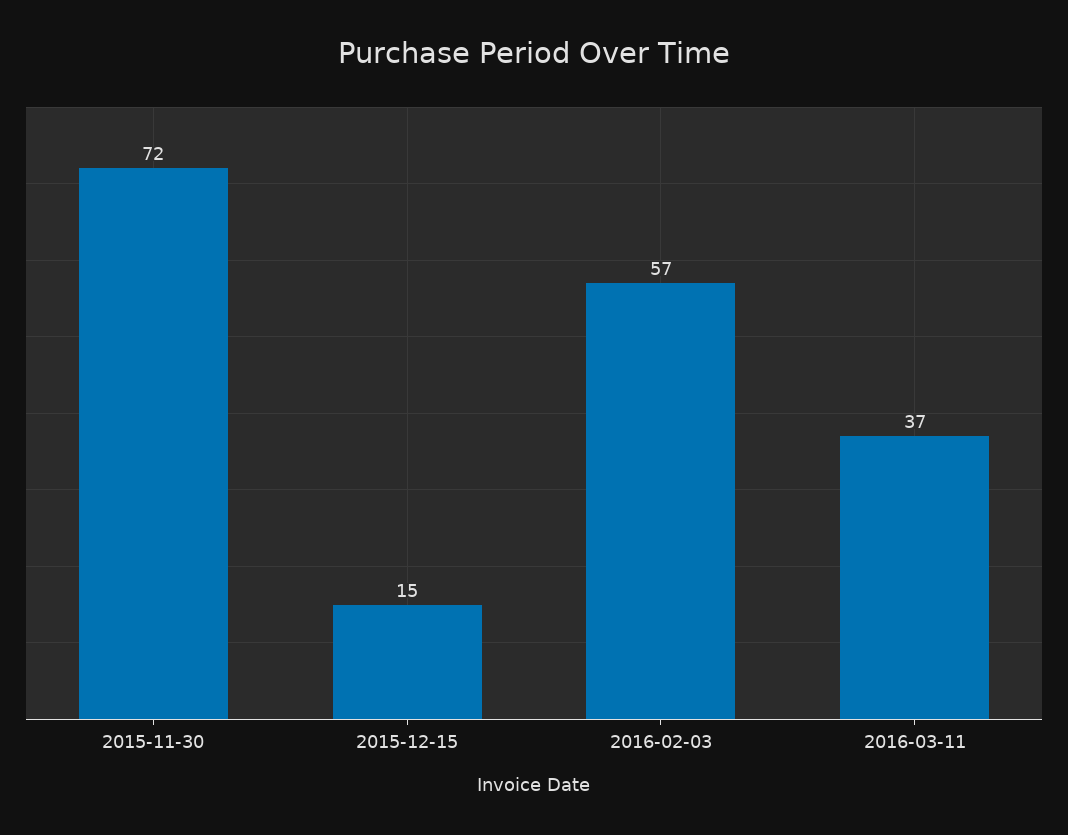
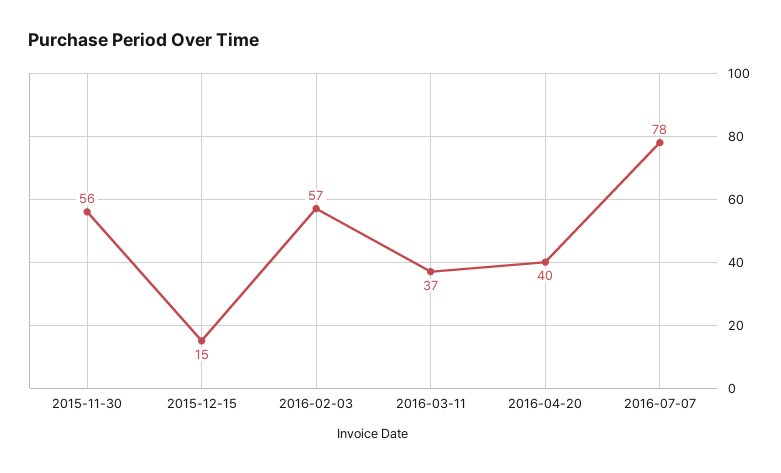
2015-11-30: 72 -> 56
2016-04-20: none -> 40
2016-07-07: none -> 78

